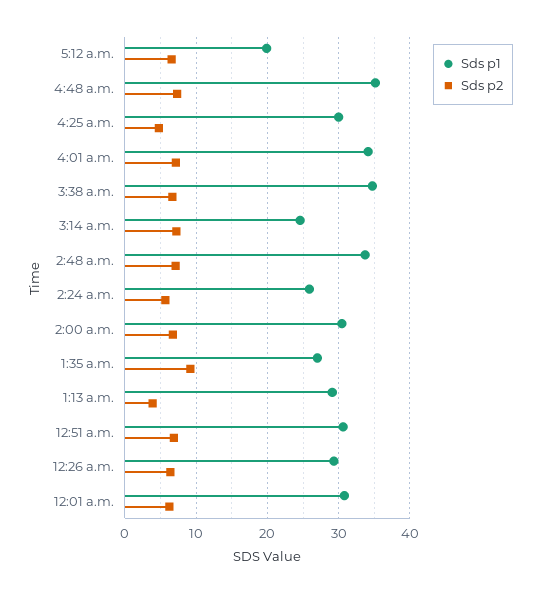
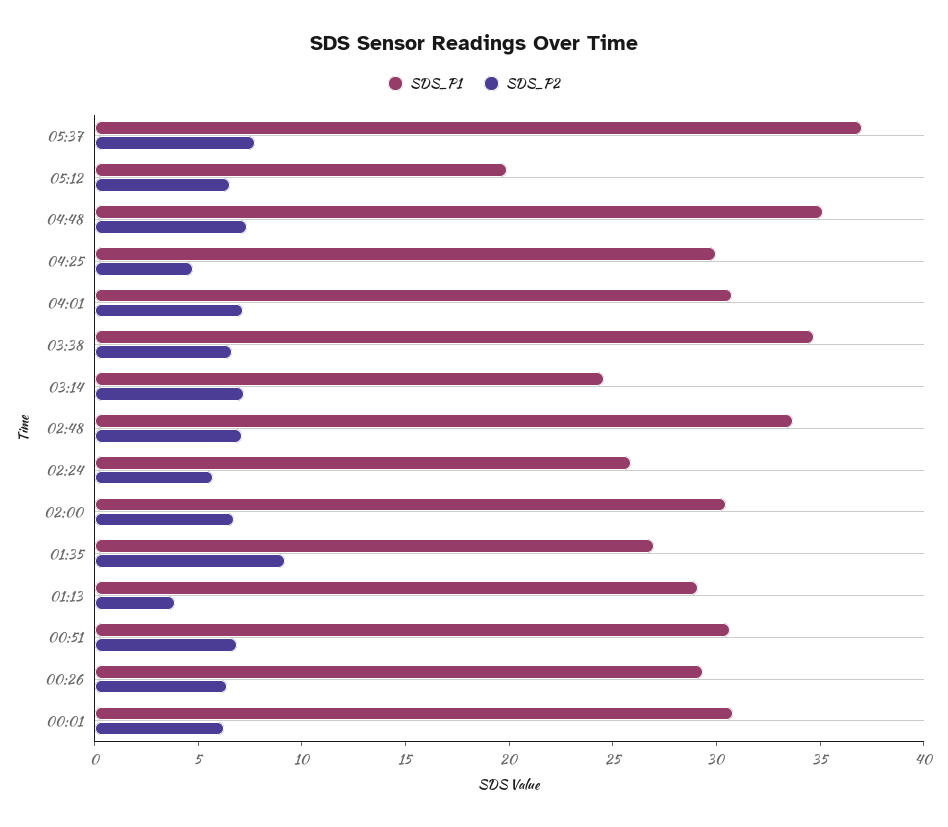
Sds p1, 4:01 a.m.: 34 -> 31
Sds p1, 05:37: none -> 37
Sds p2, 05:37: none -> 8

